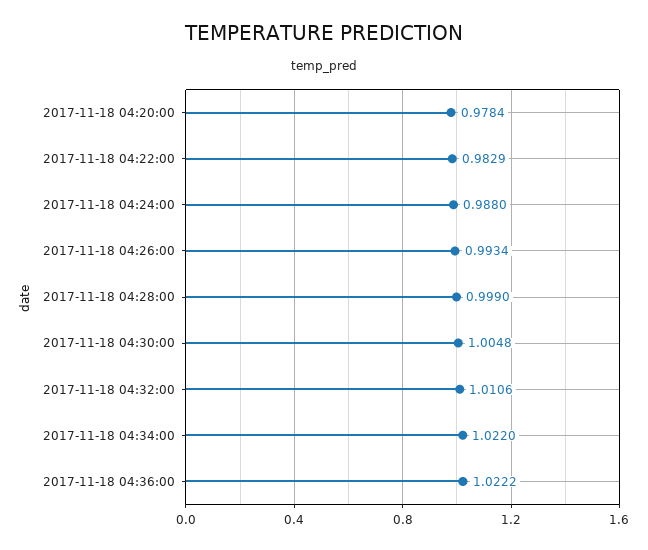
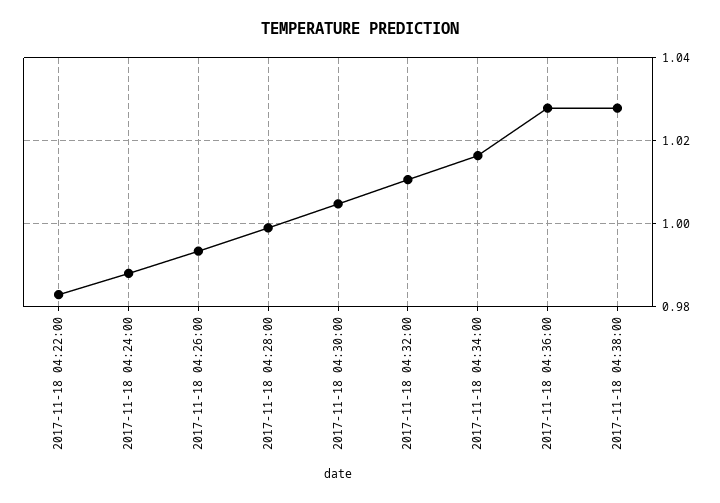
2017-11-18 04:20:00: 0.9784 -> none
2017-11-18 04:34:00: 1.022 -> 1.016
2017-11-18 04:36:00: 1.0222 -> 1.028
2017-11-18 04:38:00: none -> 1.028

